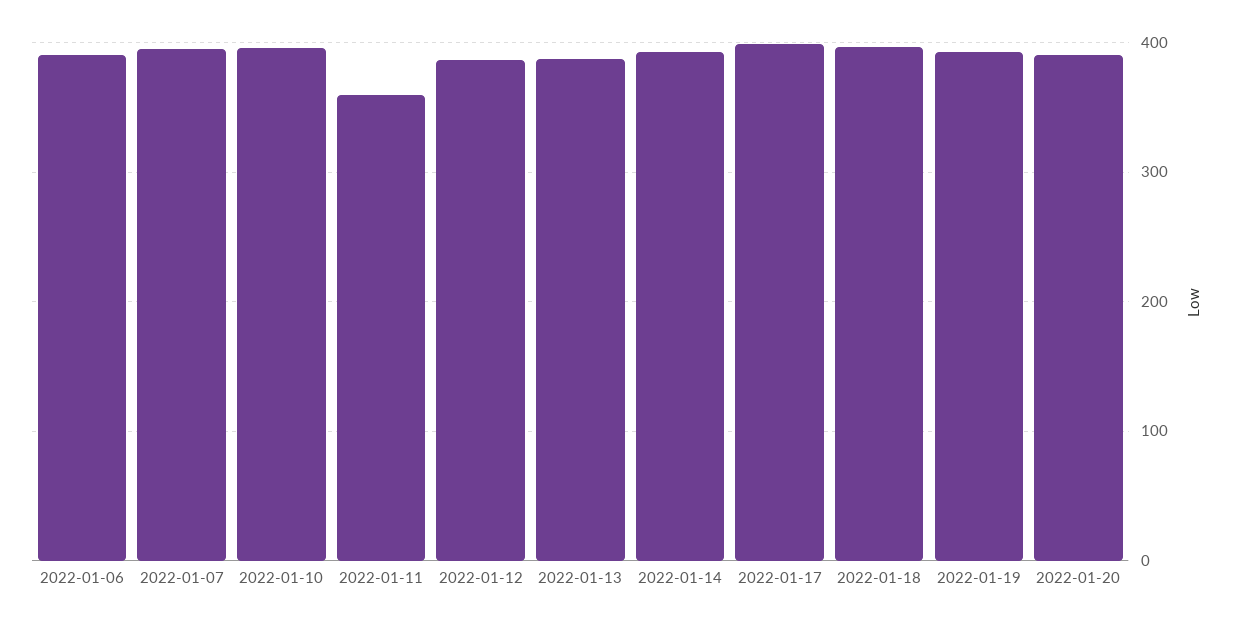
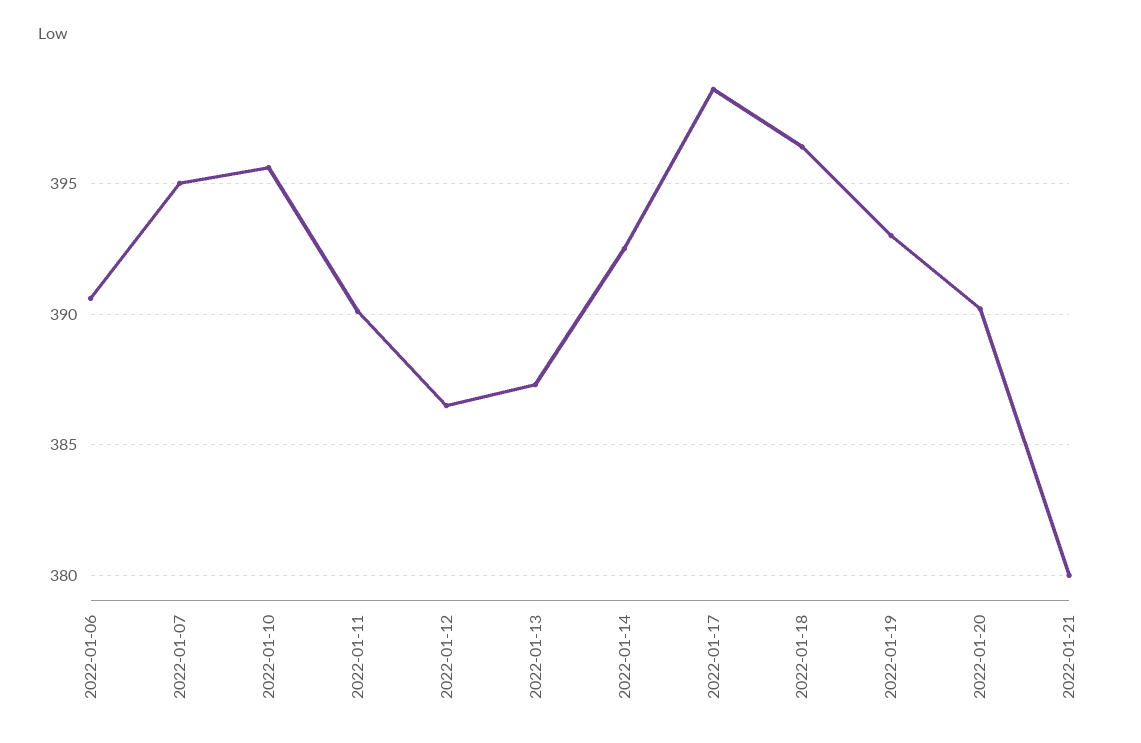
2022-01-11: 360 -> 390
2022-01-21: none -> 380

